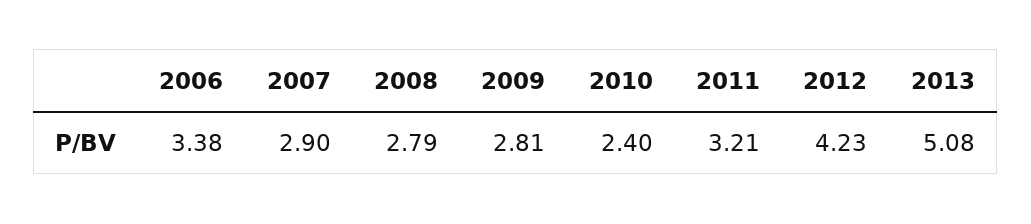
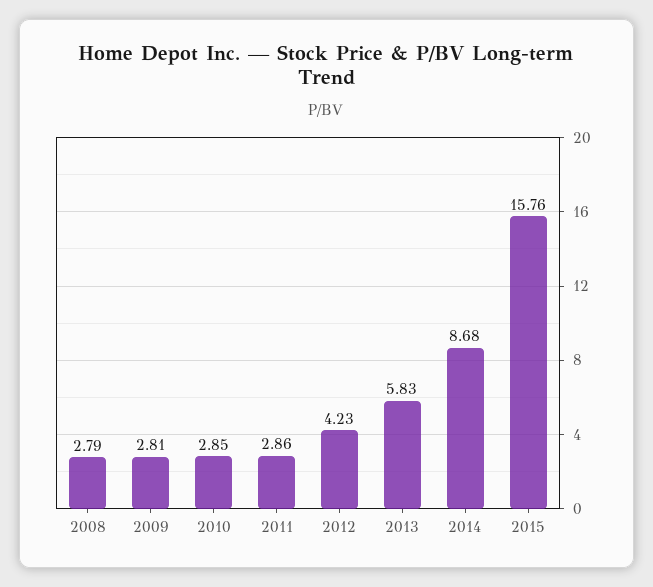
2006: 3.38 -> none
2007: 2.9 -> none
2010: 2.4 -> 2.85
2011: 3.21 -> 2.86
2013: 5.08 -> 5.83
2014: none -> 8.68
2015: none -> 15.76

